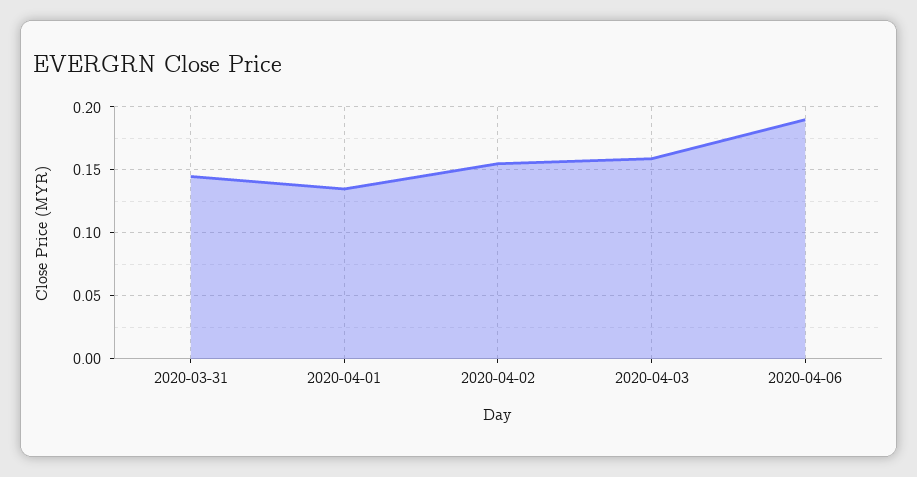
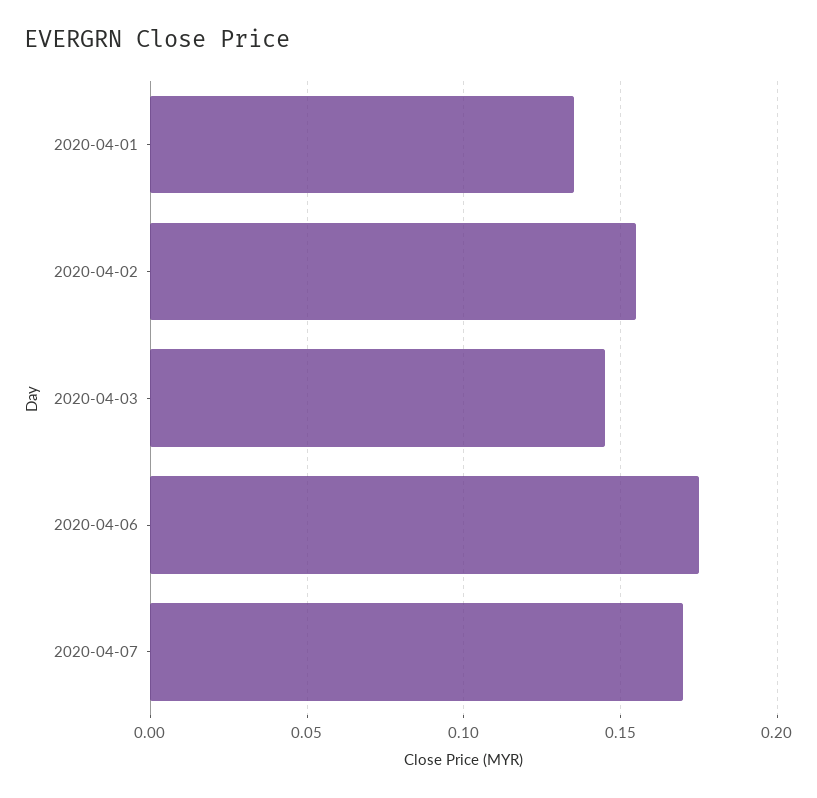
2020-03-31: 0.145 -> none
2020-04-03: 0.16 -> 0.145
2020-04-06: 0.19 -> 0.175
2020-04-07: none -> 0.17

